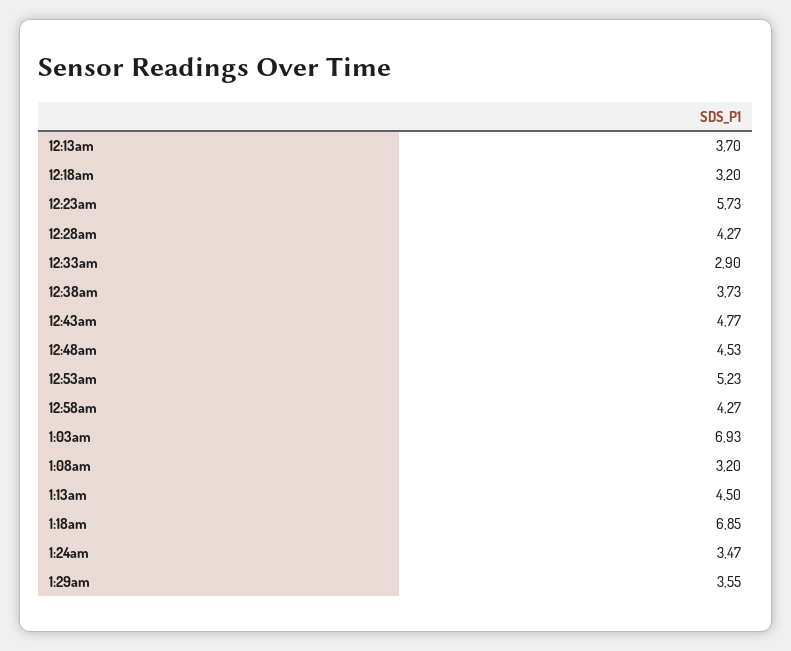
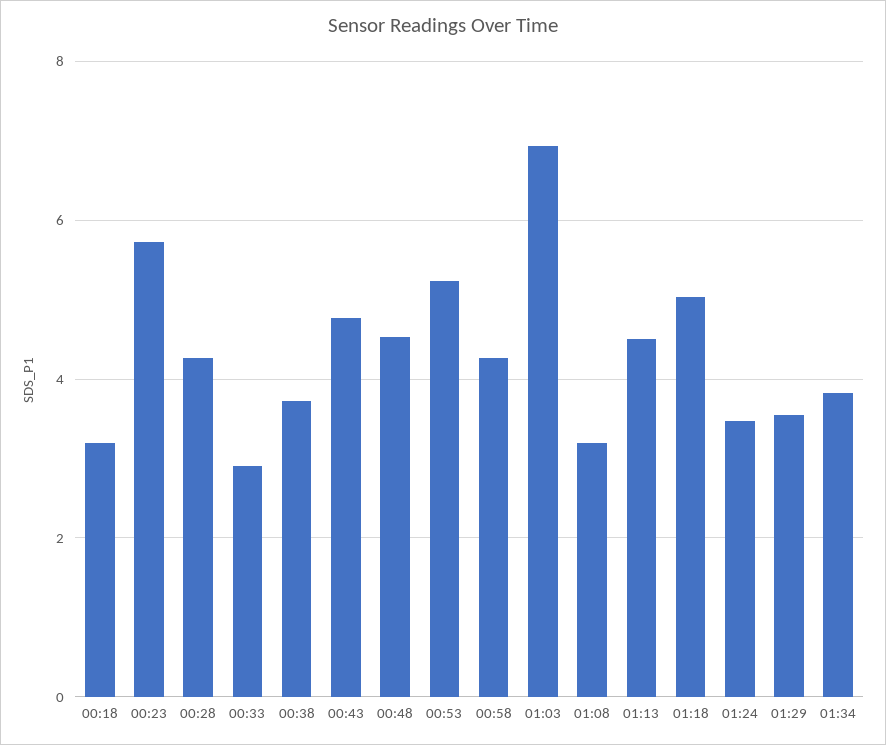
12:13am: 3.7 -> none
1:18am: 6.85 -> 5
01:34: none -> 3.8

